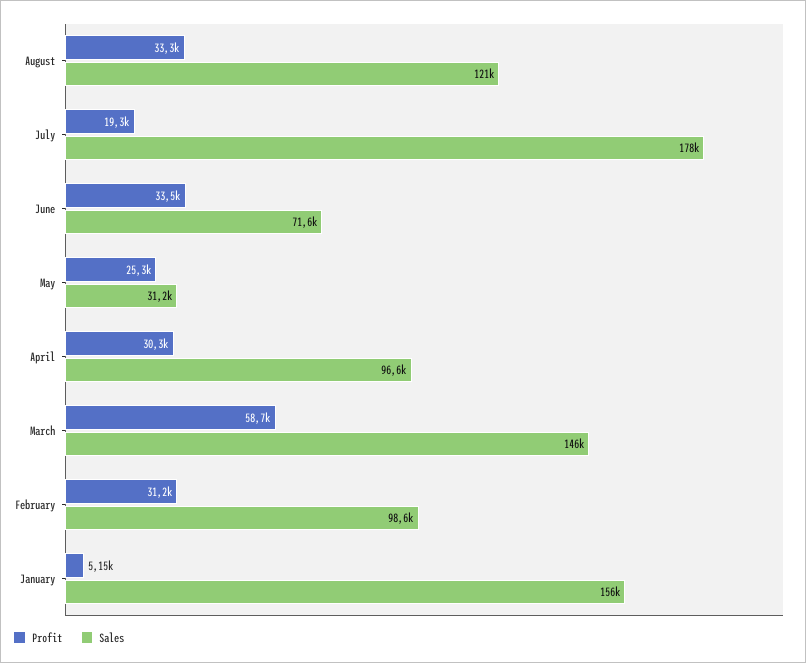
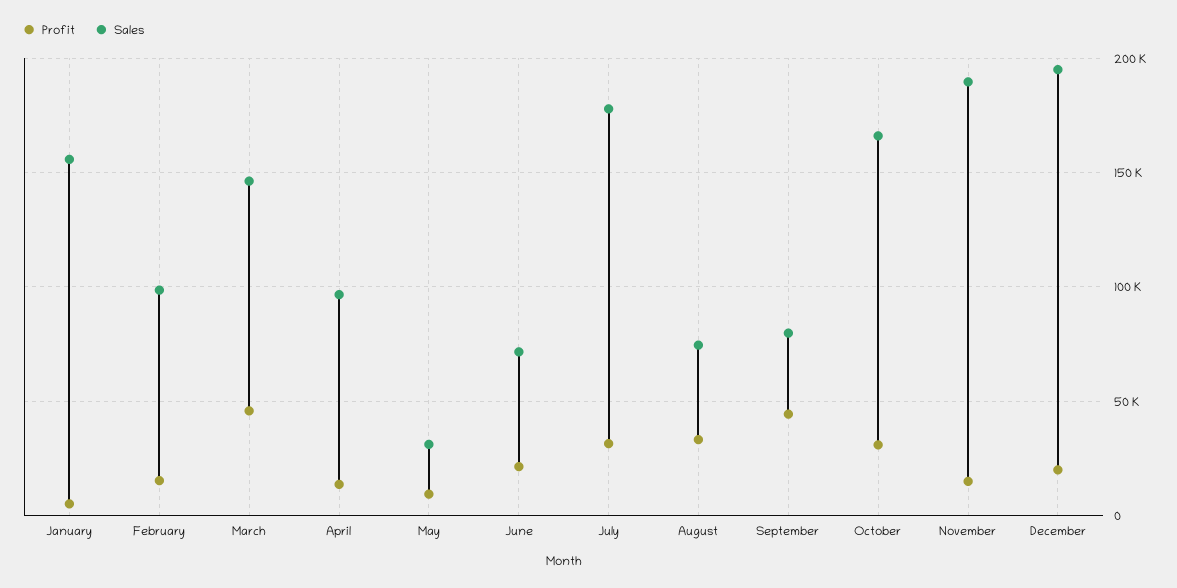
Sales, August: 121000 -> 75000
Profit, July: 19300 -> 30000
Profit, June: 33500 -> 20000
Profit, May: 25300 -> 10000
Profit, April: 30300 -> 15000
Profit, March: 58700 -> 45000
Profit, February: 31200 -> 15000
Profit, September: none -> 45000
Sales, September: none -> 80000
Profit, October: none -> 30000
Sales, October: none -> 165000
Profit, November: none -> 15000
Sales, November: none -> 190000
Profit, December: none -> 20000
Sales, December: none -> 195000

